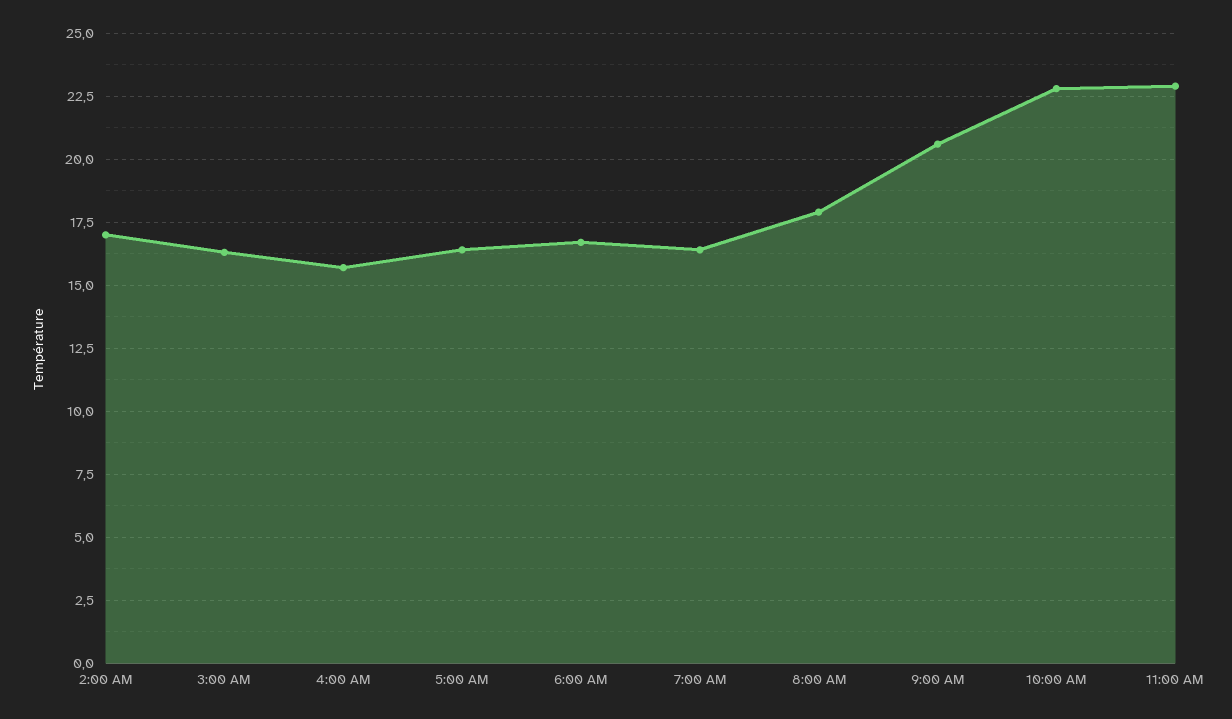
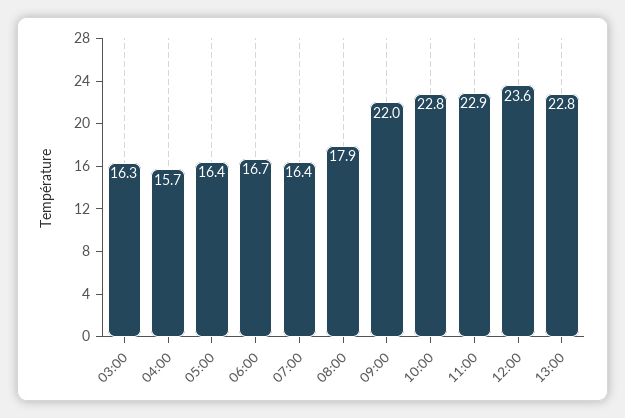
2:00 AM: 17 -> none
9:00 AM: 20.5 -> 22
12:00: none -> 23.6
13:00: none -> 22.8

